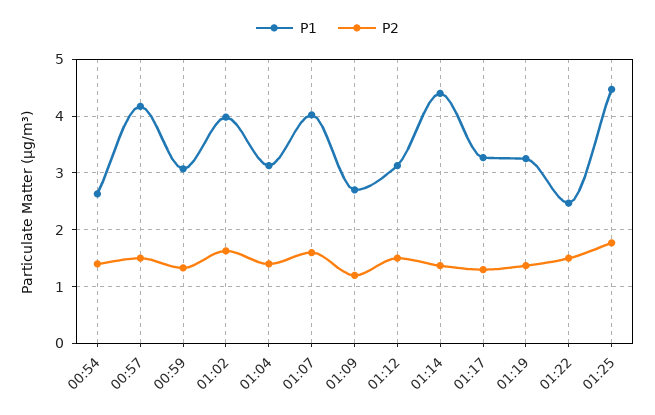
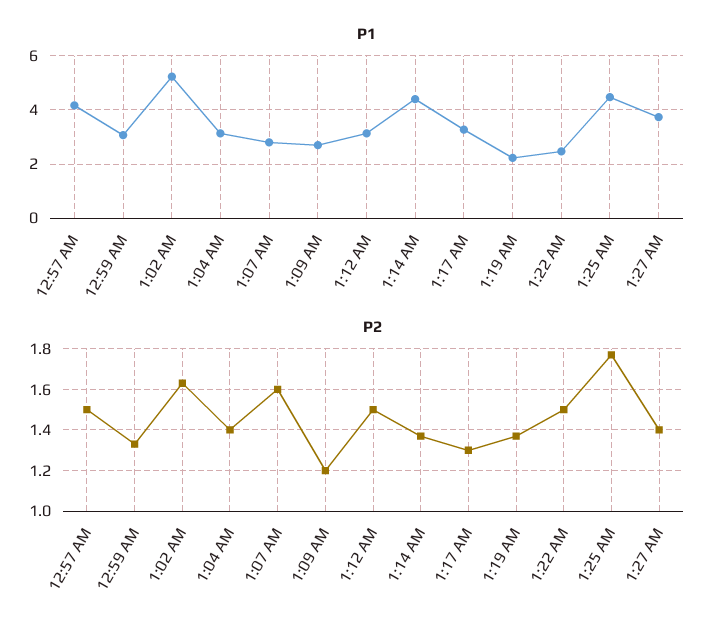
P1, 00:54: 2.6 -> none
P2, 00:54: 1.4 -> none
P1, 01:02: 4 -> 5.25
P1, 01:07: 4 -> 2.75
P1, 01:19: 3.2 -> 2.25
P1, 1:27 AM: none -> 3.75
P2, 1:27 AM: none -> 1.4

